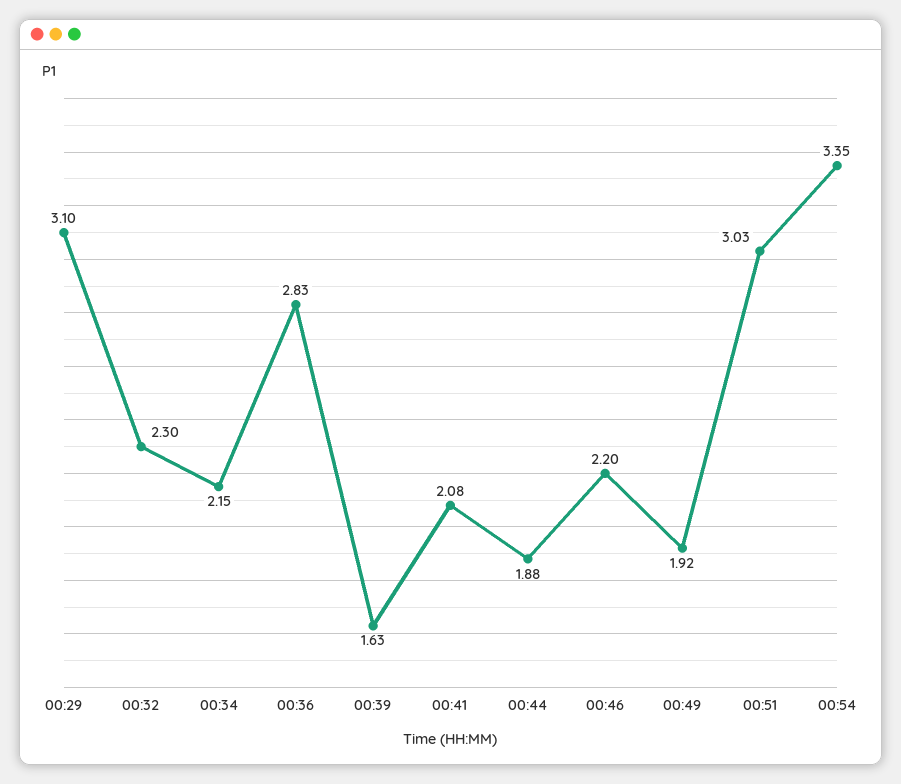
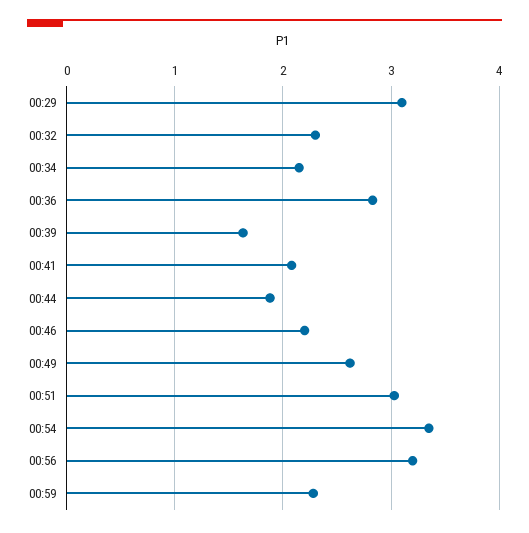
00:49: 1.92 -> 2.6
00:56: none -> 3.2
00:59: none -> 2.3

